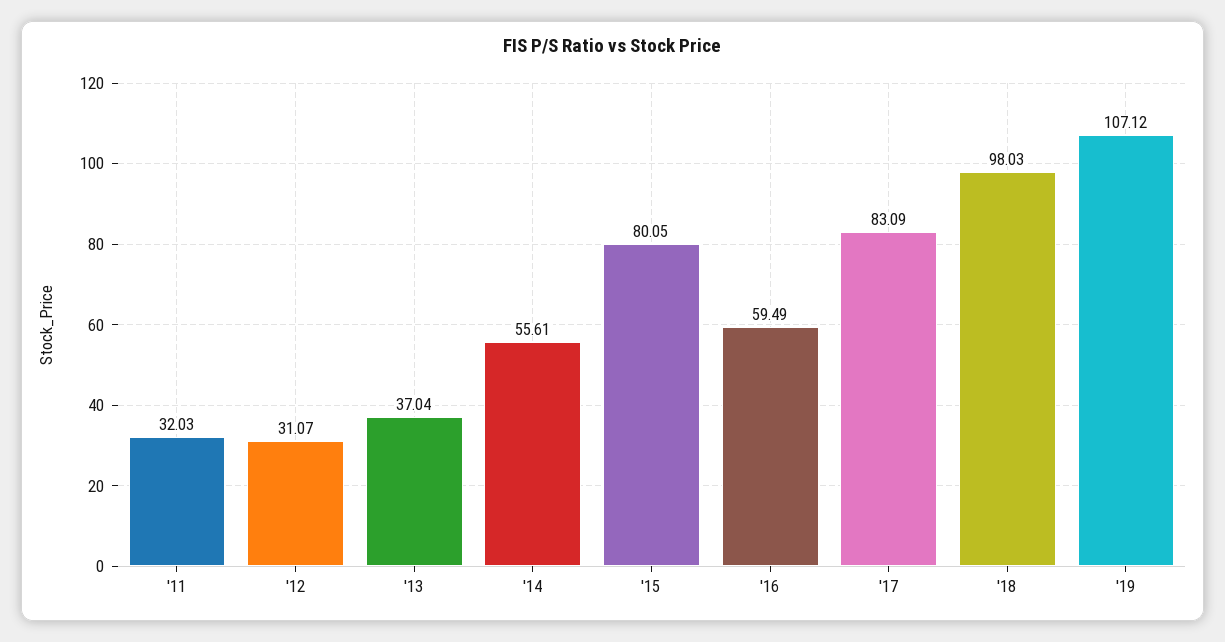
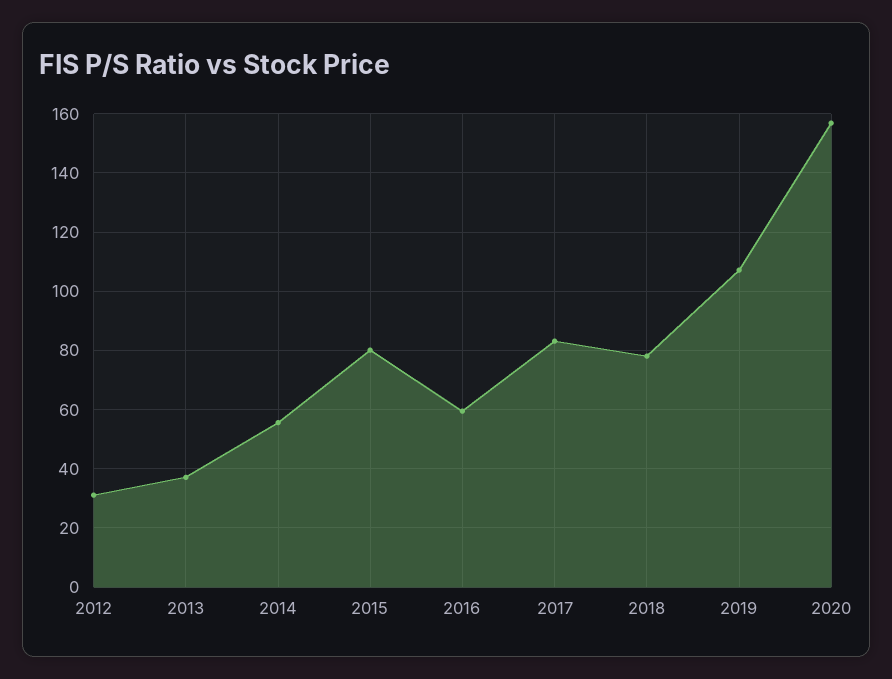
'11: 32.03 -> none
'18: 98.03 -> 77.5
2020: none -> 157.5

